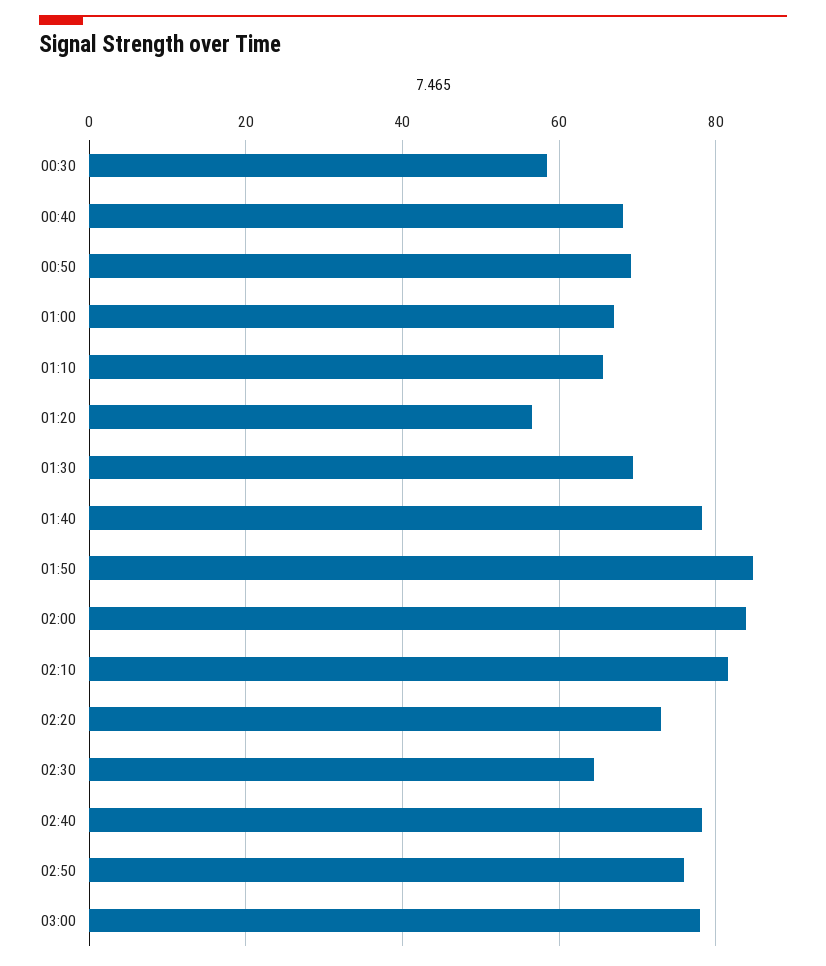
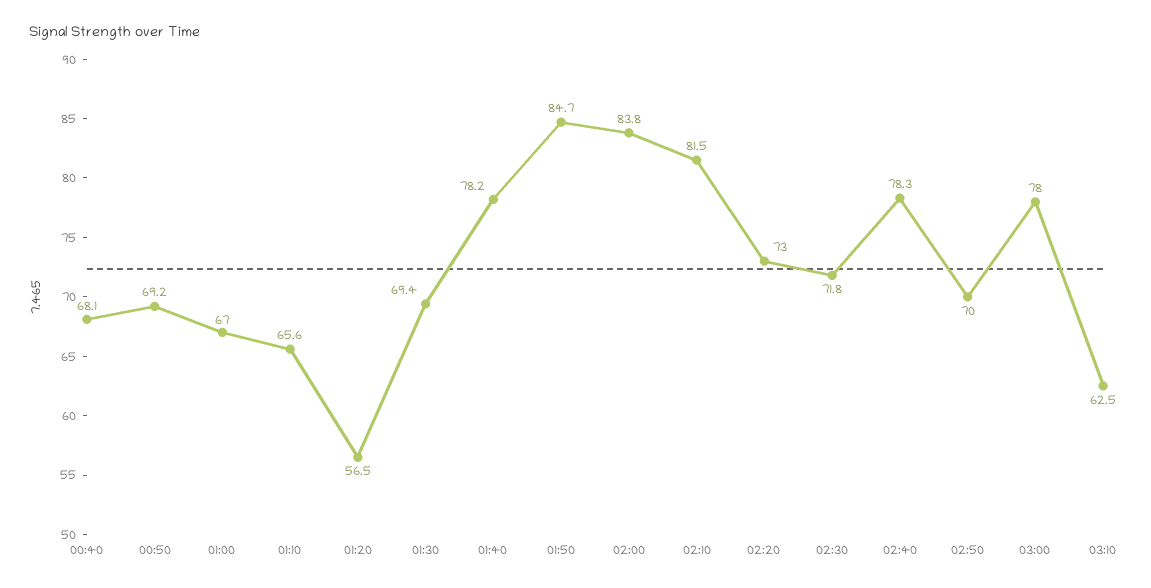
00:30: 58 -> none
02:30: 64 -> 71.8
02:50: 76 -> 70
03:10: none -> 62.5

